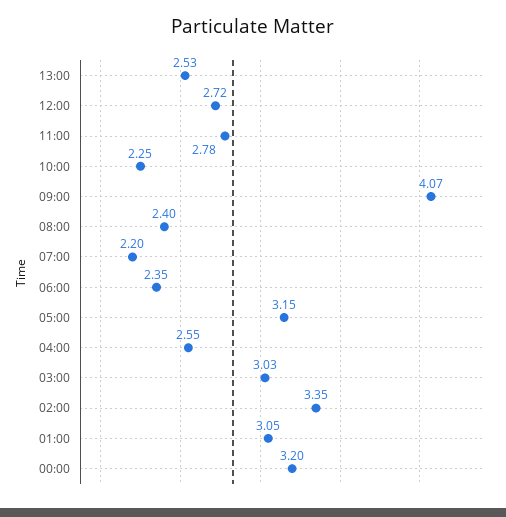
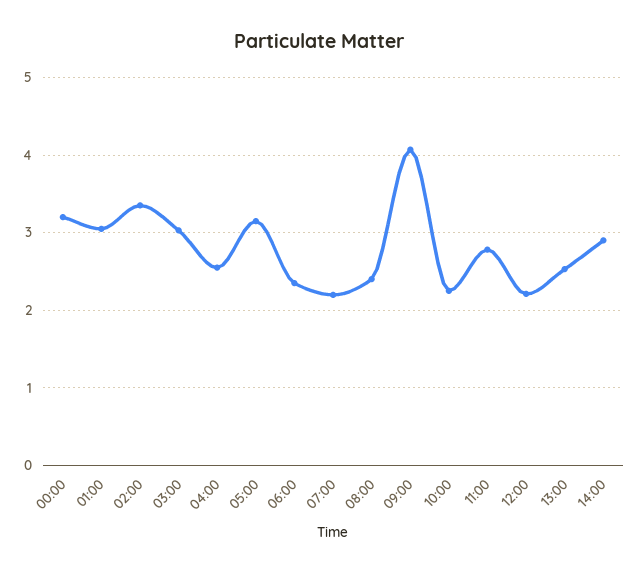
12:00: 2.72 -> 2.2
14:00: none -> 2.9

